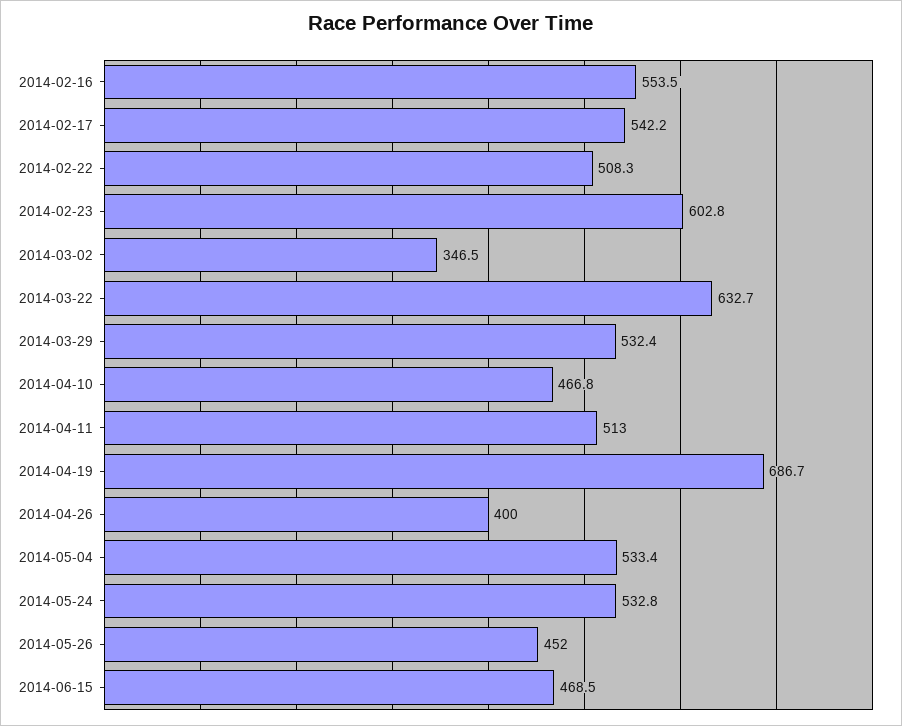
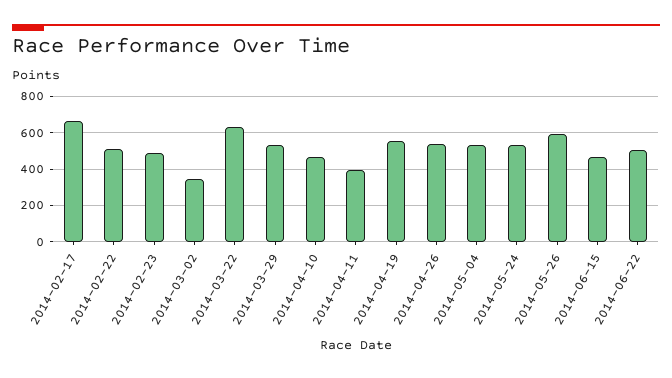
2014-02-16: 553.5 -> none
2014-02-17: 542.2 -> 650
2014-02-23: 602.8 -> 500
2014-04-11: 513 -> 400
2014-04-19: 686.7 -> 550
2014-04-26: 400 -> 550
2014-05-26: 452 -> 600
2014-06-22: none -> 500

